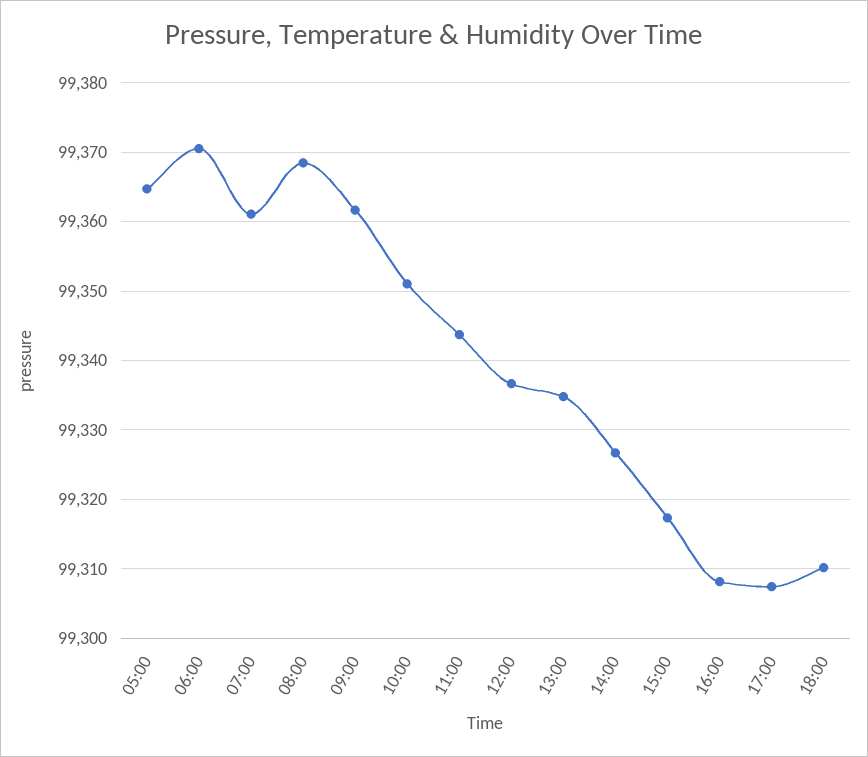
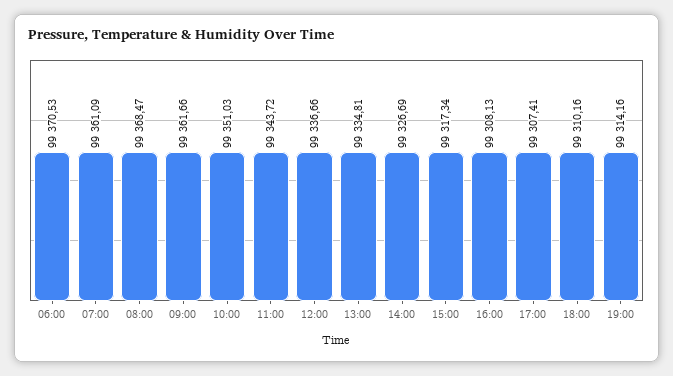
05:00: 99365 -> none
19:00: none -> 99314.16

